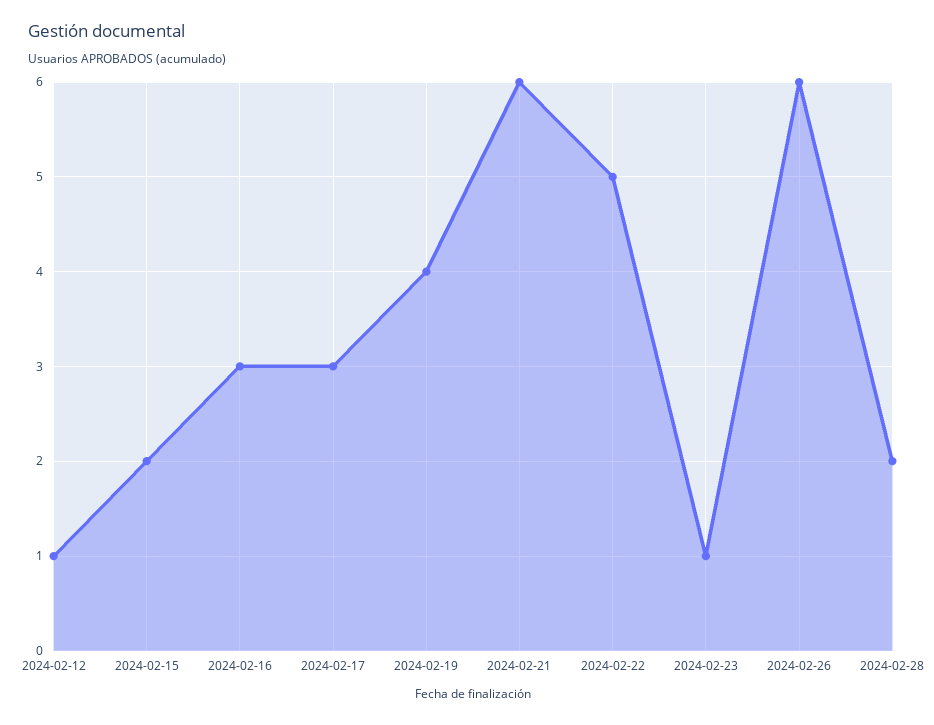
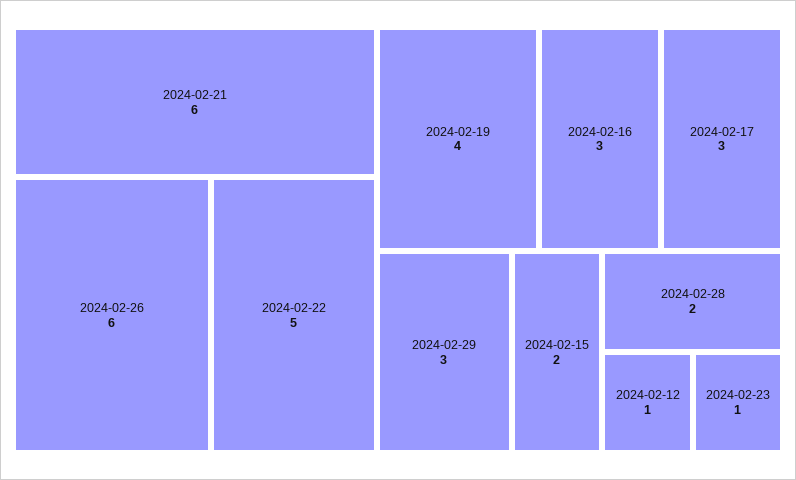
2024-02-29: none -> 3

